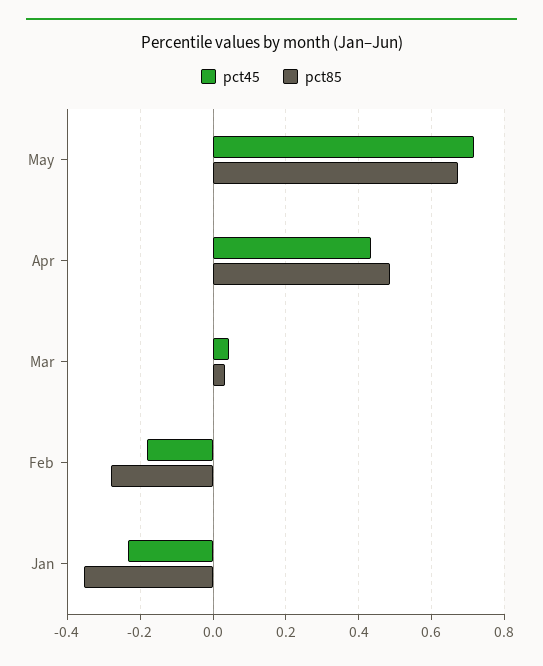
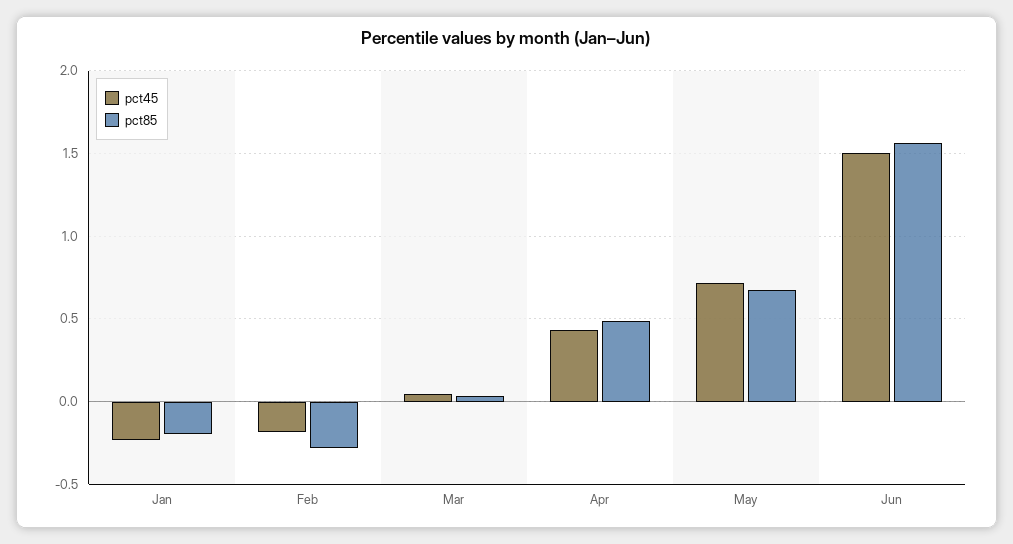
pct85, Jan: -0.36 -> -0.2
pct45, Jun: none -> 1.5
pct85, Jun: none -> 1.55

